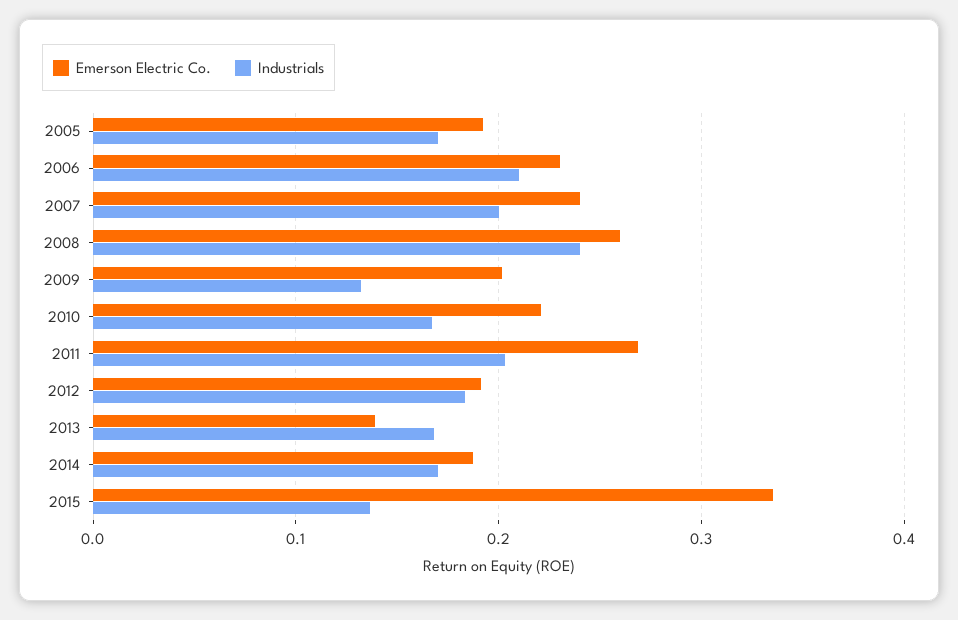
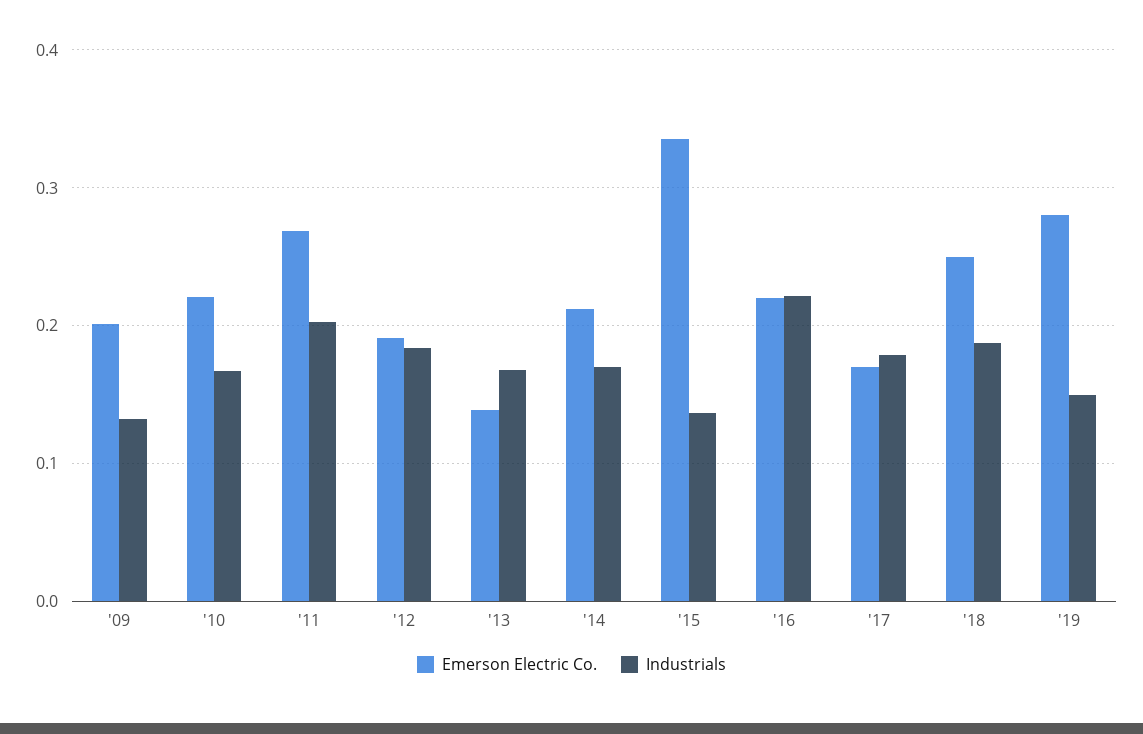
Emerson Electric Co., 2005: 0.19 -> none
Industrials, 2005: 0.17 -> none
Emerson Electric Co., 2006: 0.23 -> none
Industrials, 2006: 0.21 -> none
Emerson Electric Co., 2007: 0.24 -> none
Industrials, 2007: 0.2 -> none
Emerson Electric Co., 2008: 0.26 -> none
Industrials, 2008: 0.24 -> none
Emerson Electric Co., 2014: 0.19 -> 0.21
Emerson Electric Co., '16: none -> 0.22
Industrials, '16: none -> 0.22
Emerson Electric Co., '17: none -> 0.17
Industrials, '17: none -> 0.18
Emerson Electric Co., '18: none -> 0.25
Industrials, '18: none -> 0.19
Emerson Electric Co., '19: none -> 0.28
Industrials, '19: none -> 0.15

